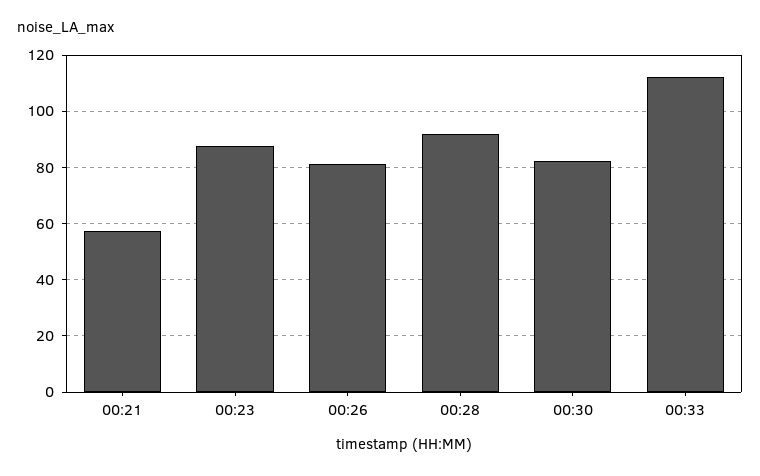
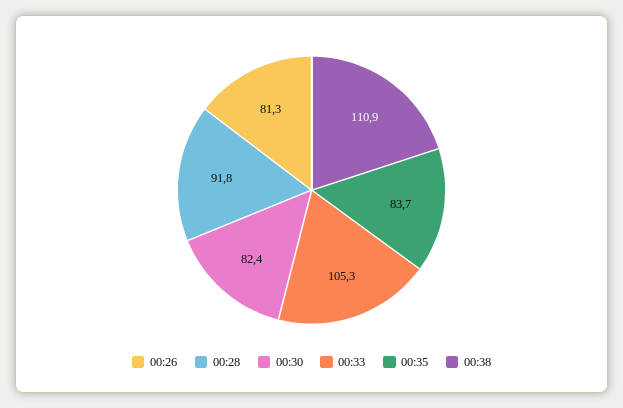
00:21: 57.5 -> none
00:23: 87.5 -> none
00:33: 112.5 -> 105.3
00:35: none -> 83.7
00:38: none -> 110.9

